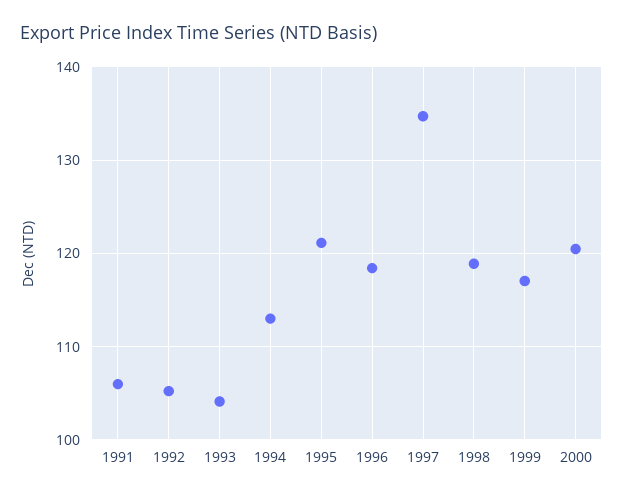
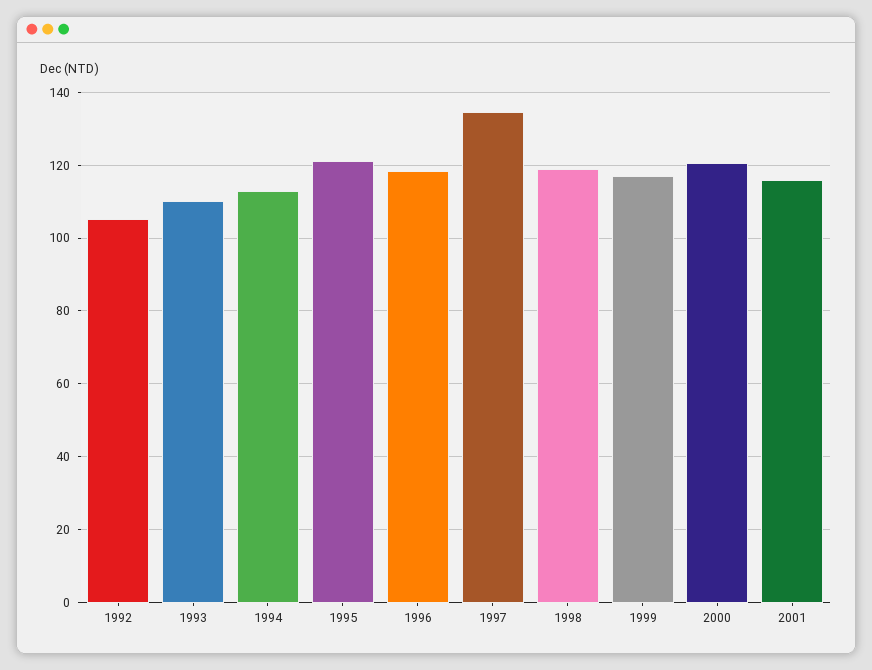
1991: 106 -> none
1993: 104 -> 110
2001: none -> 116

